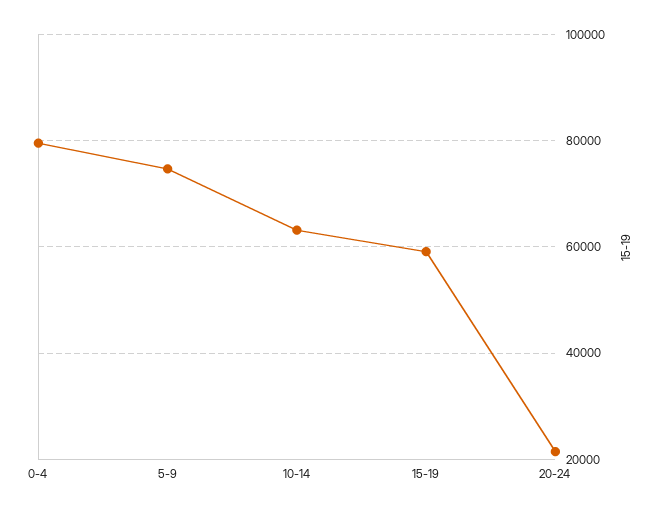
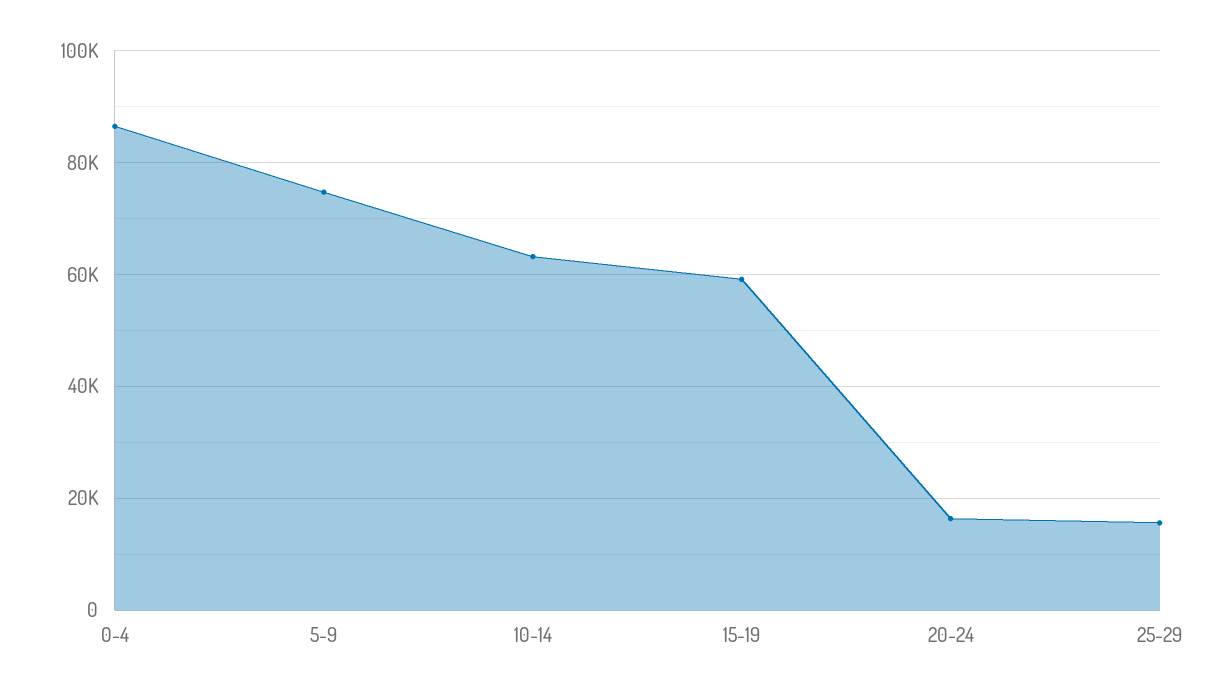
0-4: 80000 -> 86000
20-24: 22000 -> 16000
25-29: none -> 16000

